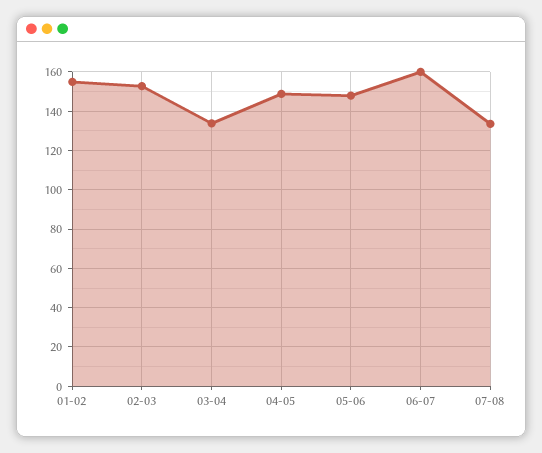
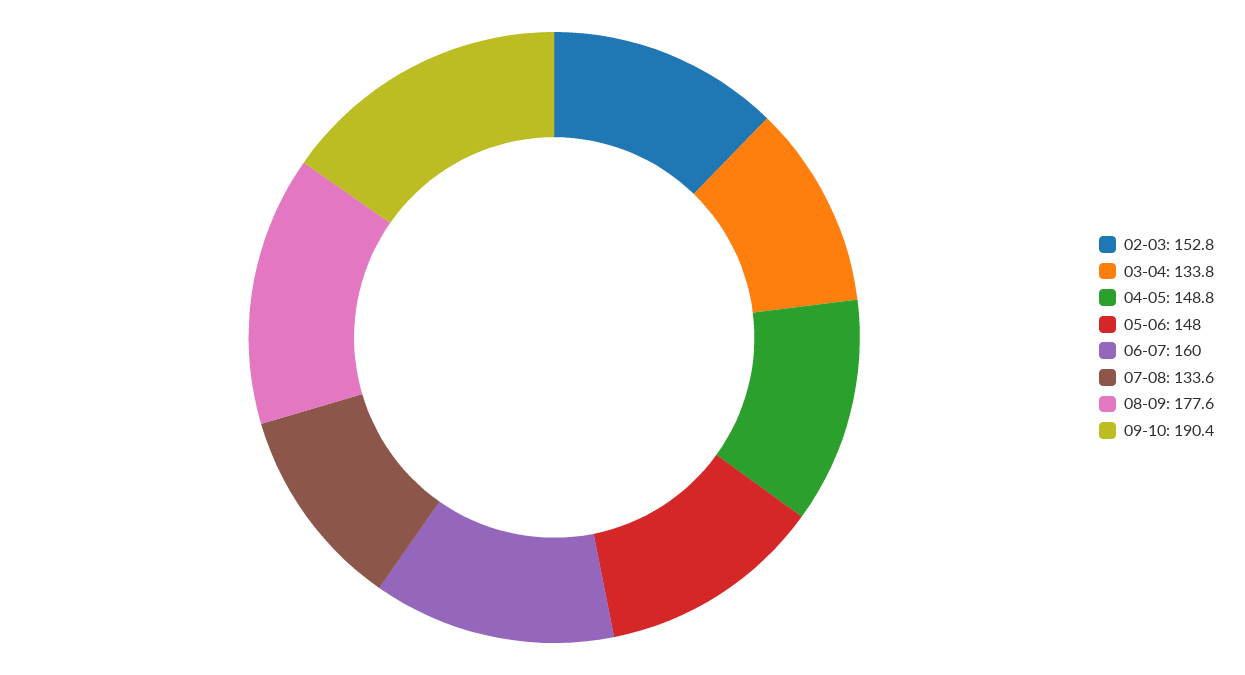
01-02: 155 -> none
08-09: none -> 177.6
09-10: none -> 190.4

